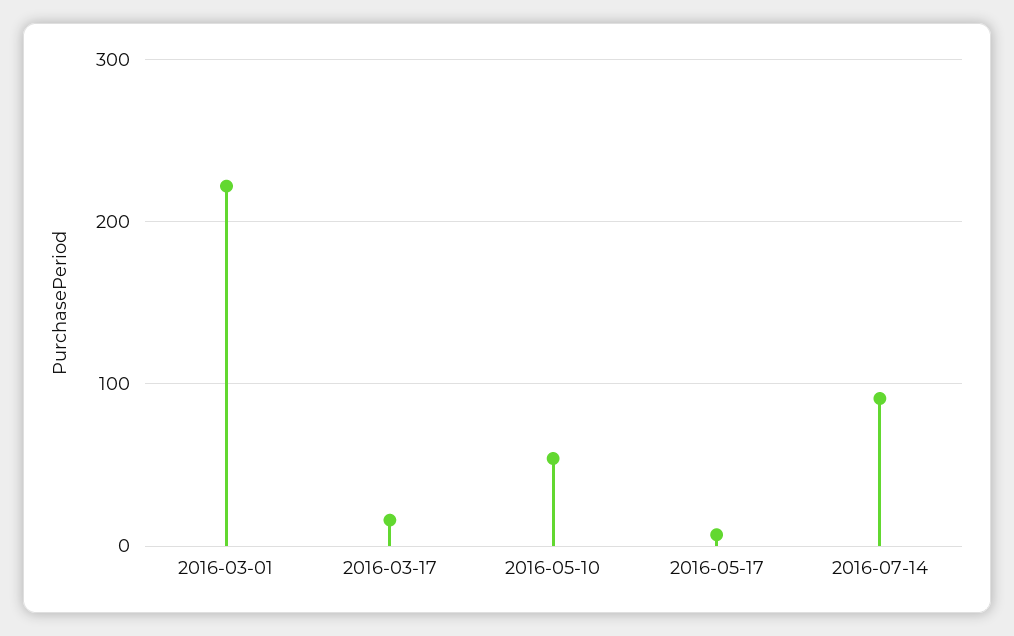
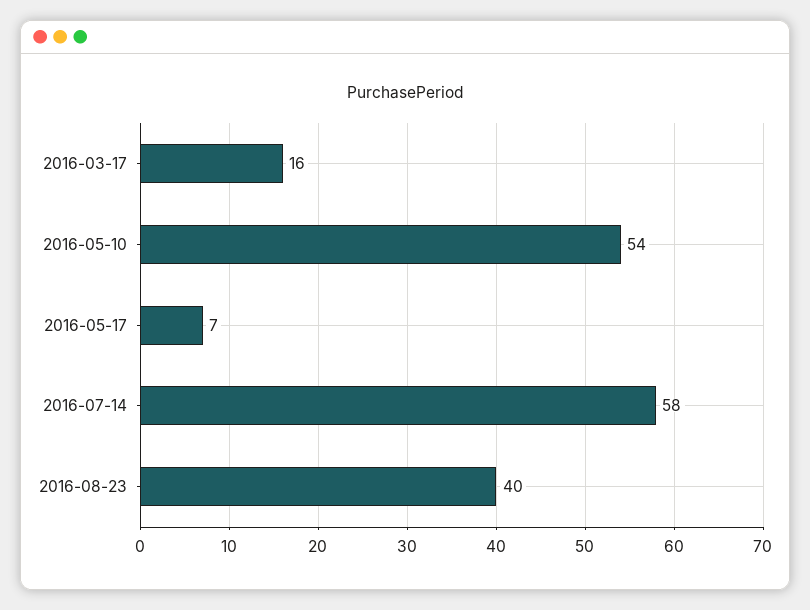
2016-03-01: 220 -> none
2016-07-14: 90 -> 58
2016-08-23: none -> 40

